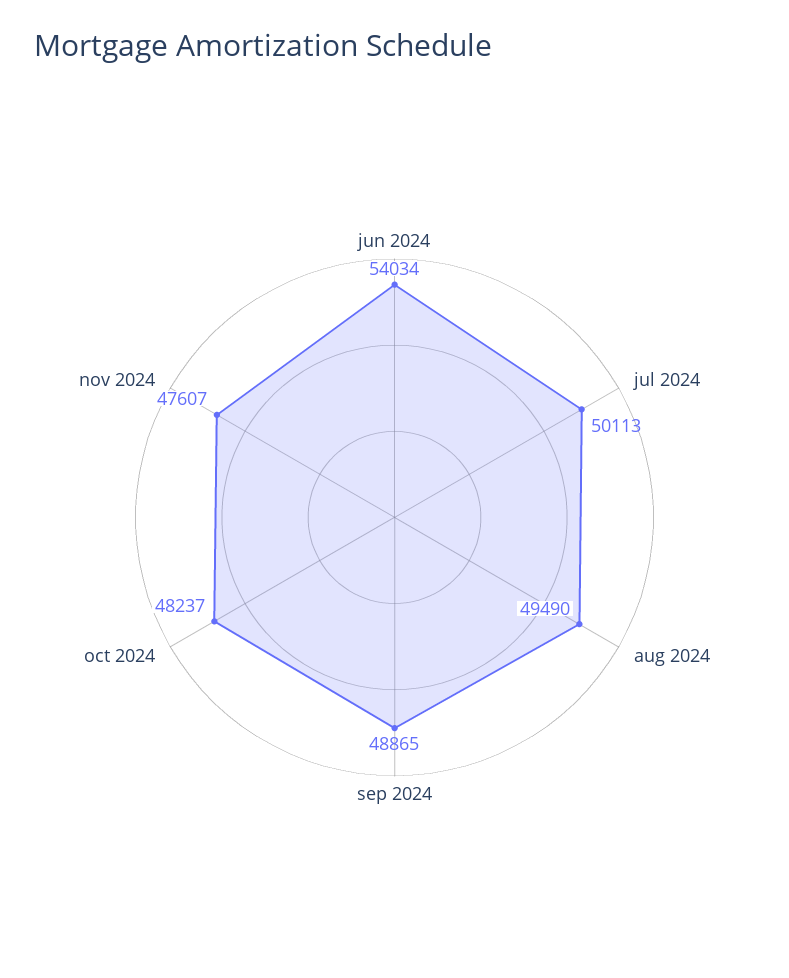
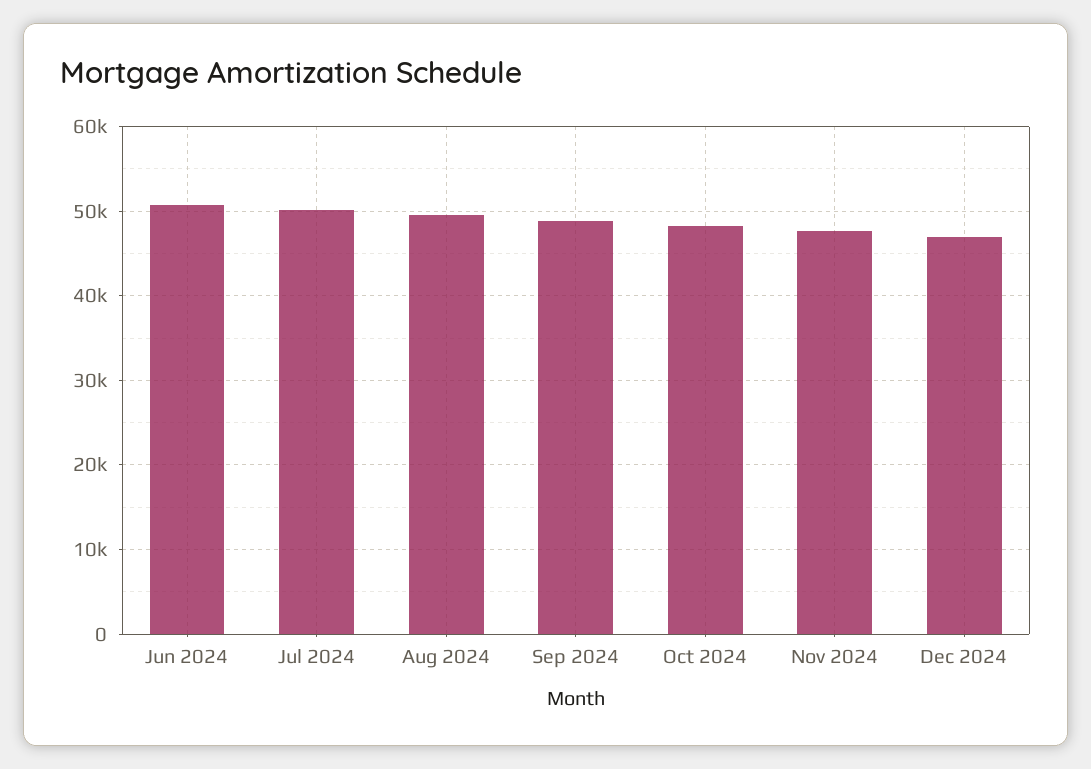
jun 2024: 54034 -> 51000
Dec 2024: none -> 47000

